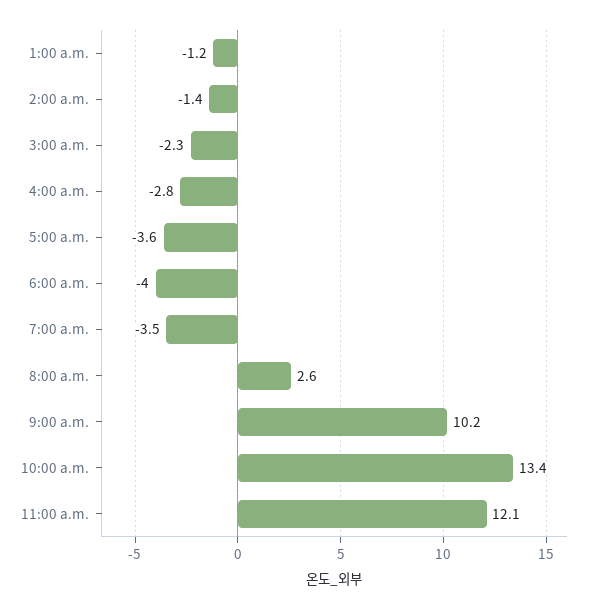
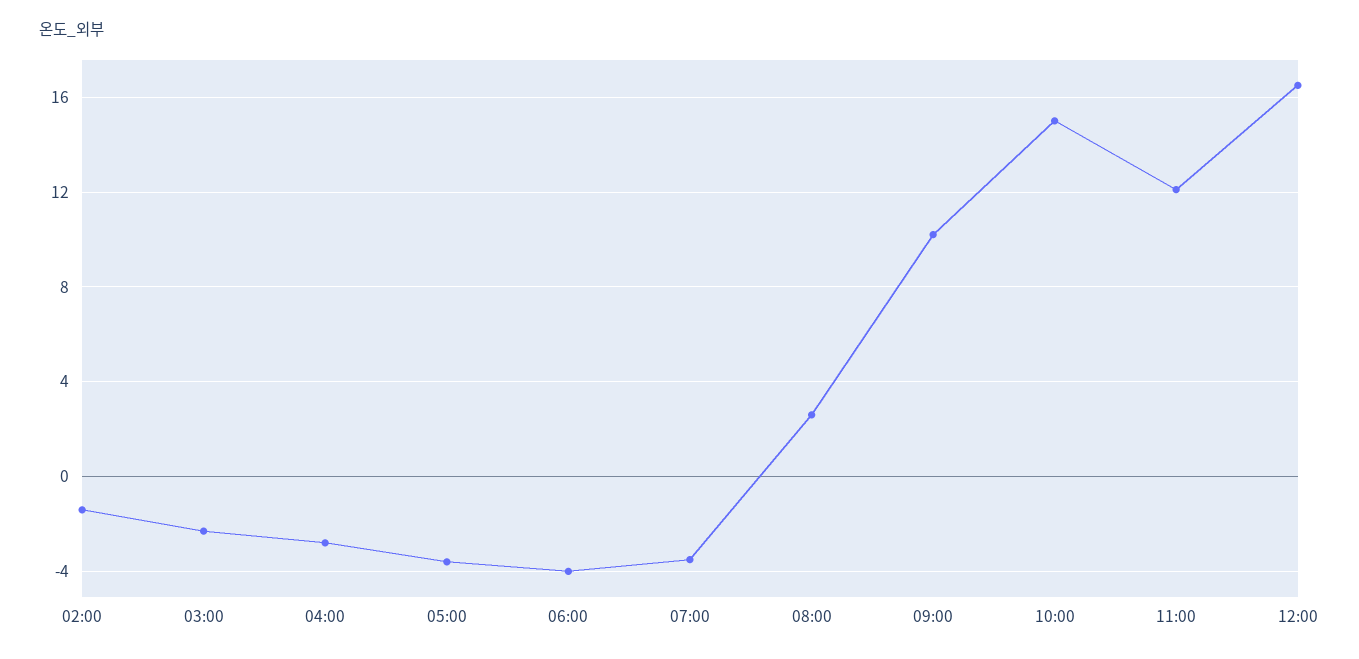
1:00 a.m.: -1.2 -> none
10:00 a.m.: 13.4 -> 15
12:00: none -> 16.5

